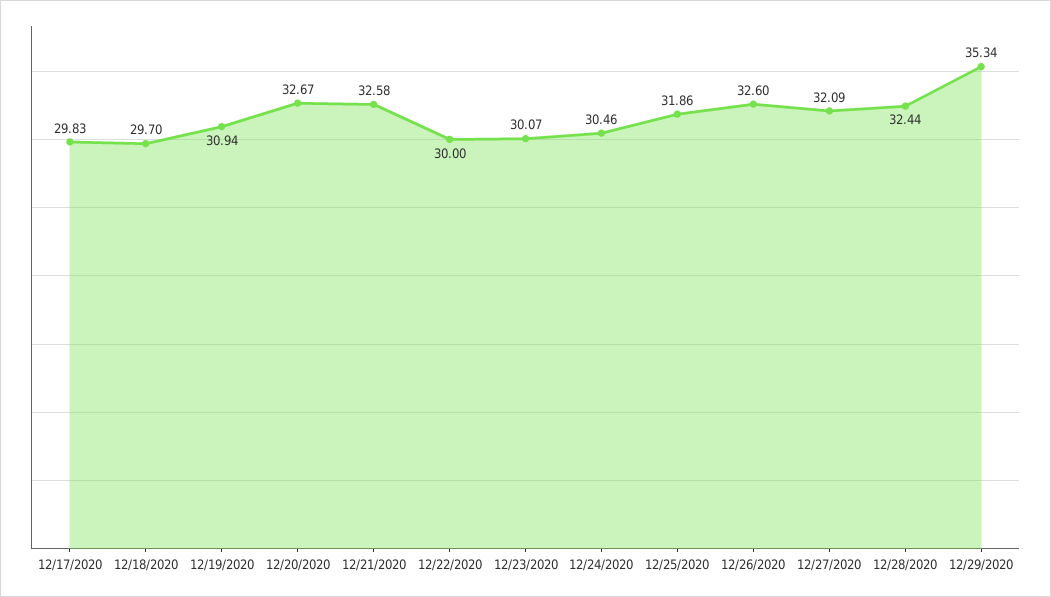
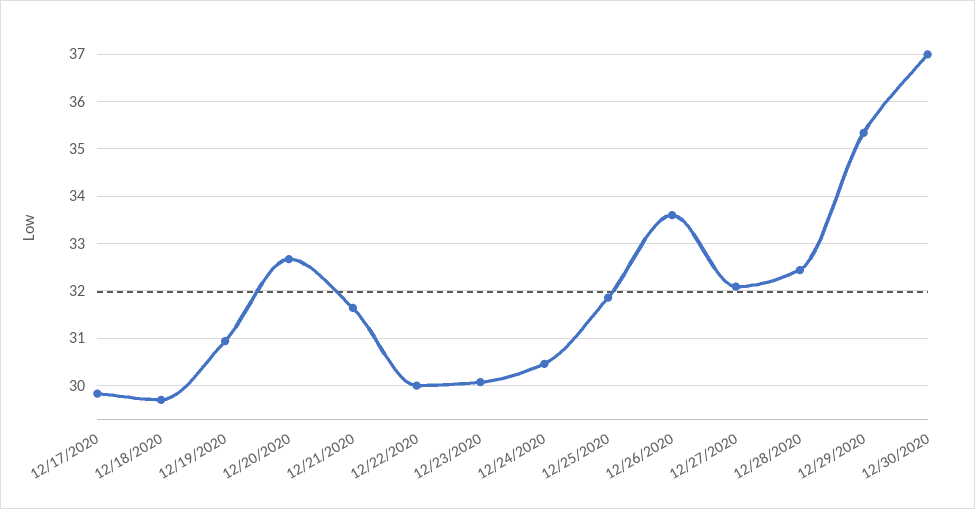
12/21/2020: 32.58 -> 31.6
12/26/2020: 32.6 -> 33.6
12/30/2020: none -> 37

